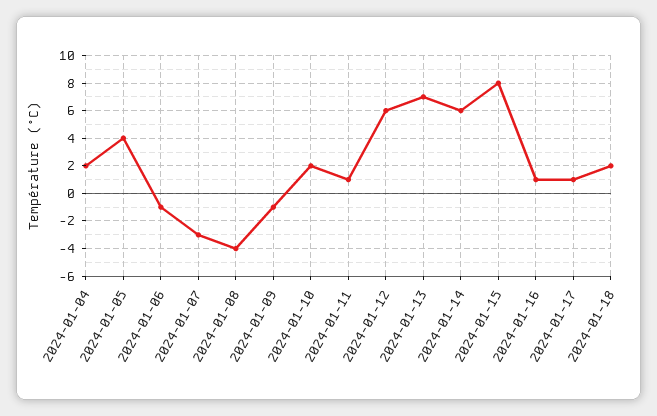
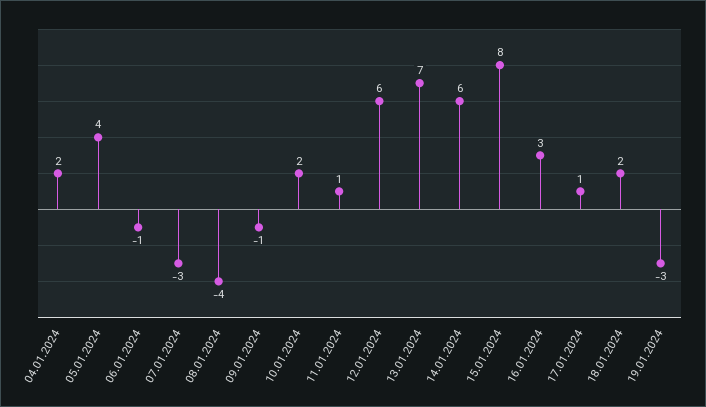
2024-01-16: 1 -> 3
19.01.2024: none -> -3

